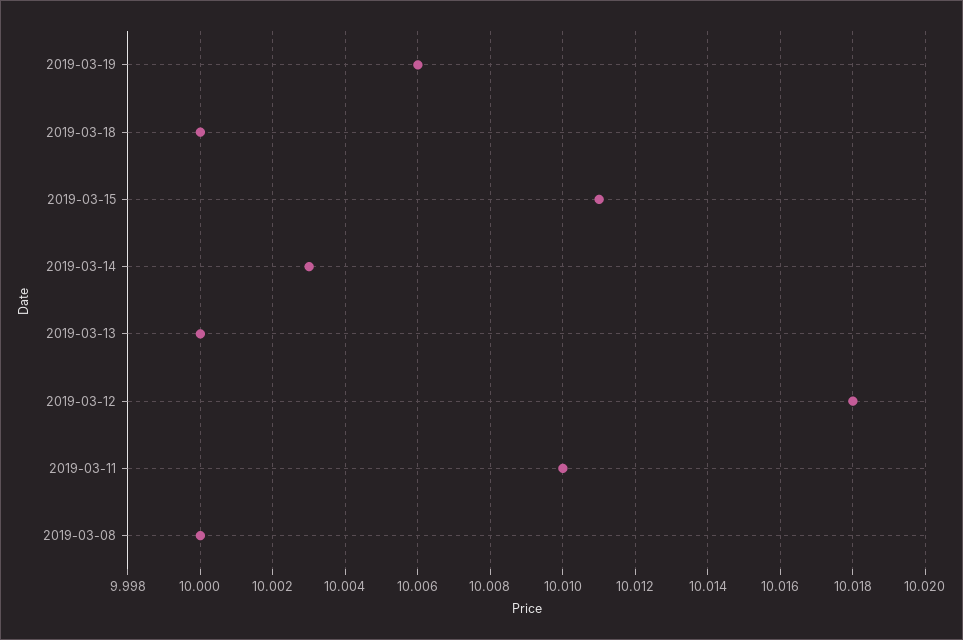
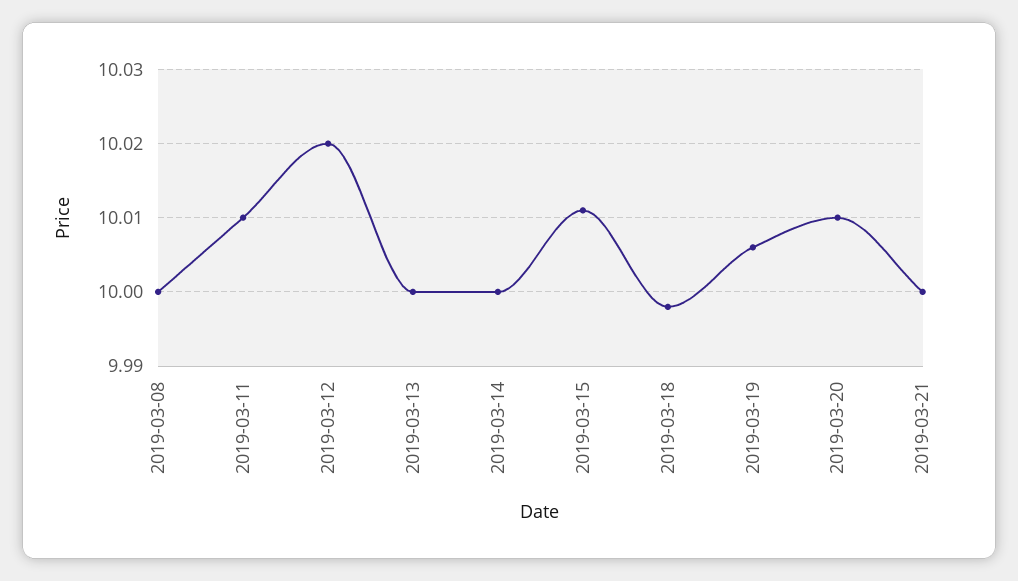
2019-03-18: 10 -> 9.998
2019-03-14: 10.003 -> 10
2019-03-12: 10.018 -> 10.02
2019-03-20: none -> 10.01
2019-03-21: none -> 10

